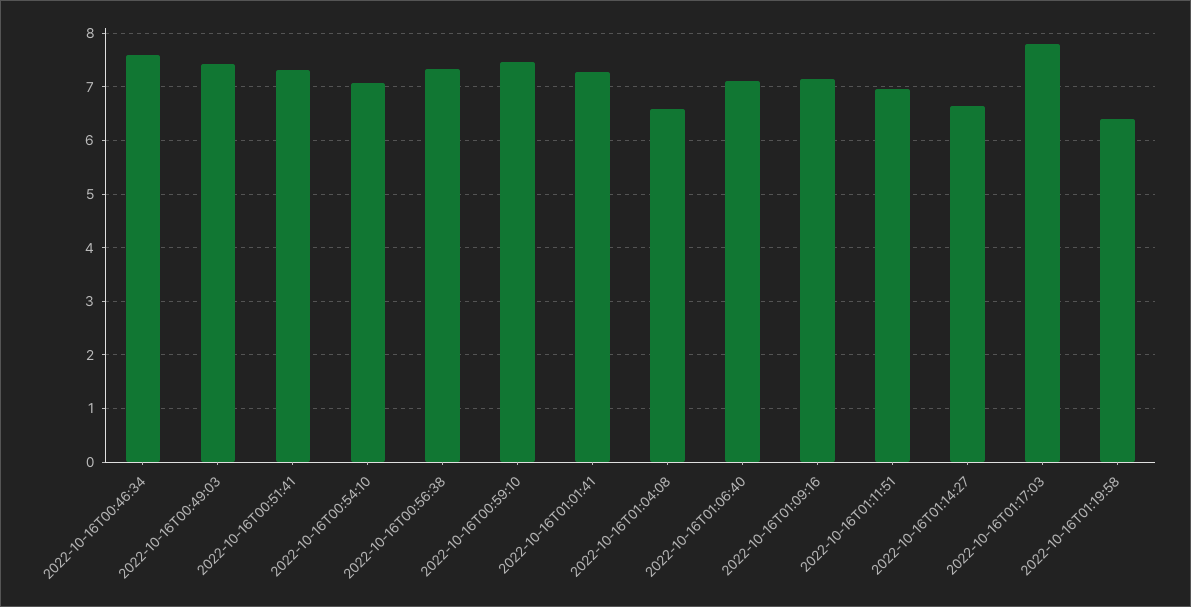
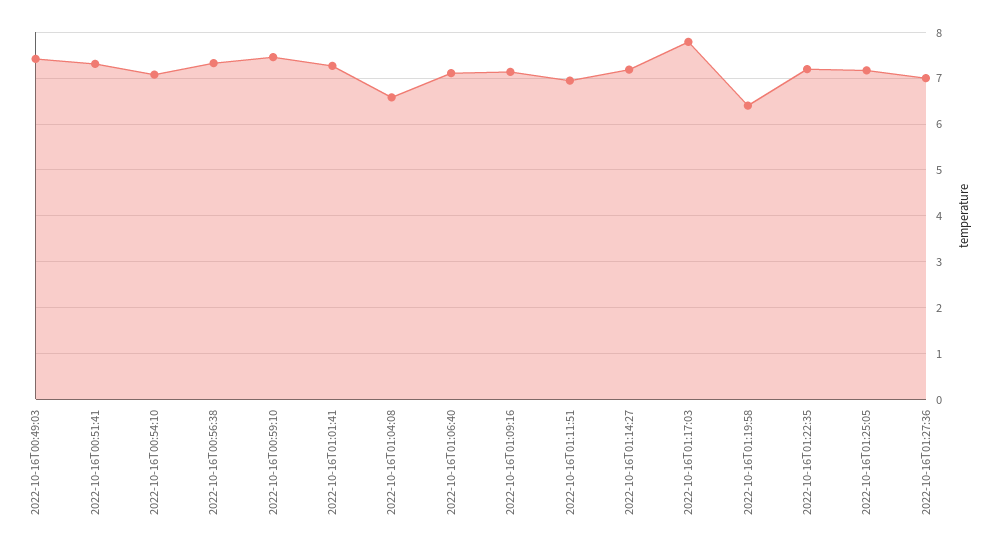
2022-10-16T00:46:34: 7.6 -> none
2022-10-16T01:14:27: 6.6 -> 7.2
2022-10-16T01:22:35: none -> 7.2
2022-10-16T01:25:05: none -> 7.2
2022-10-16T01:27:36: none -> 7

